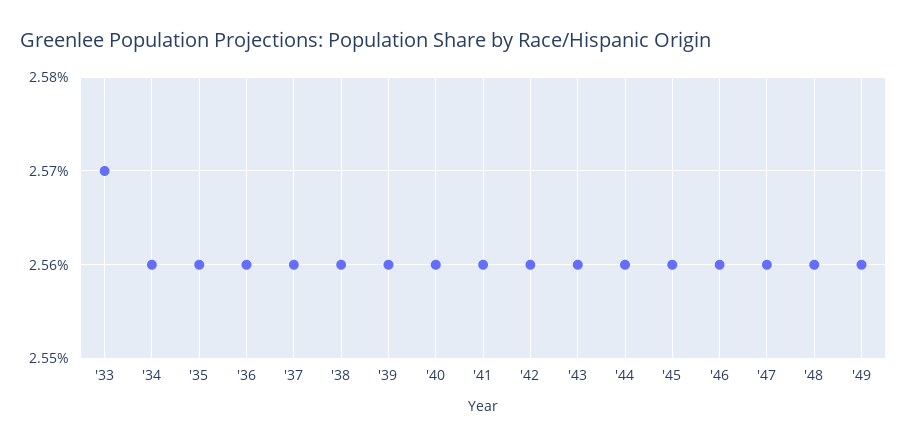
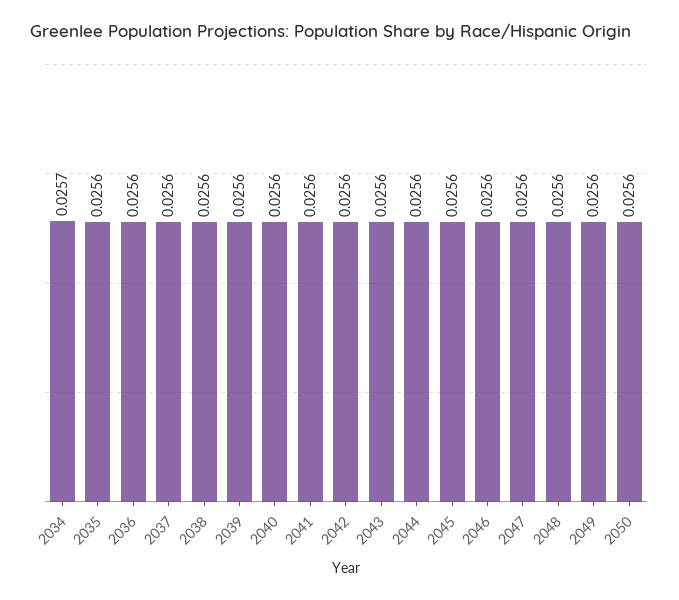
'33: 0.0257 -> none
'34: 0.0256 -> 0.0257
2050: none -> 0.0256

